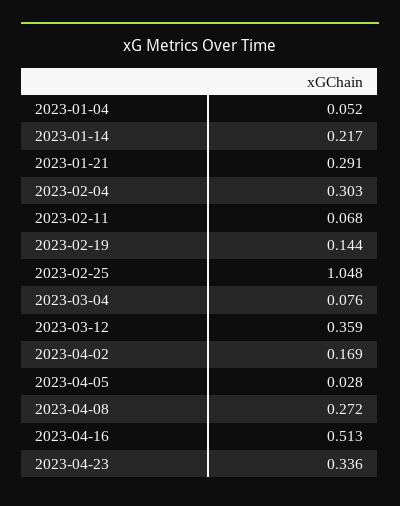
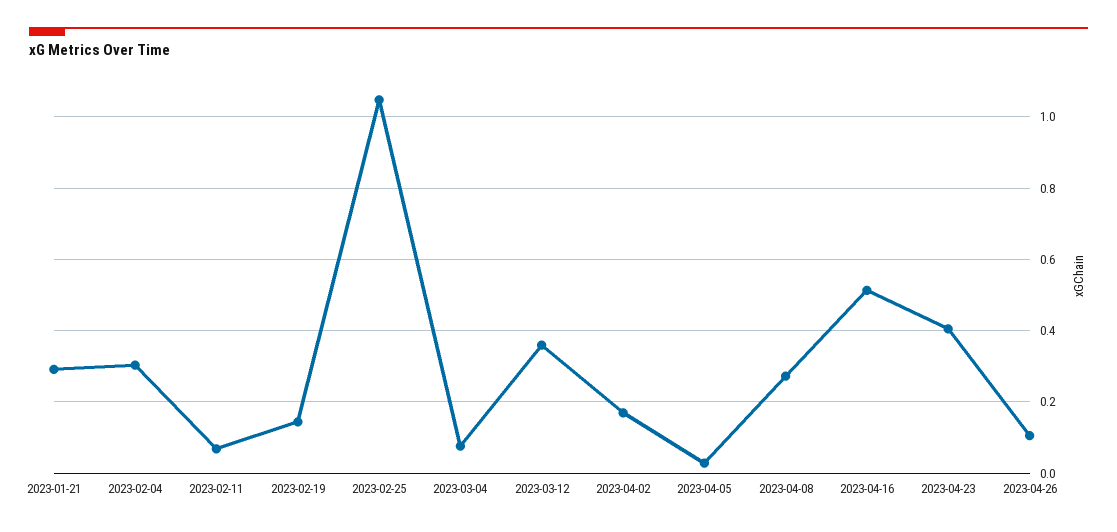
2023-01-04: 0.052 -> none
2023-01-14: 0.217 -> none
2023-04-23: 0.336 -> 0.4
2023-04-26: none -> 0.1

